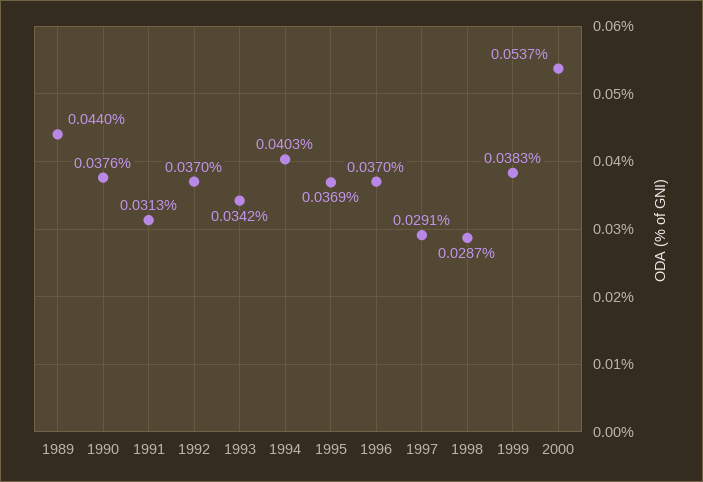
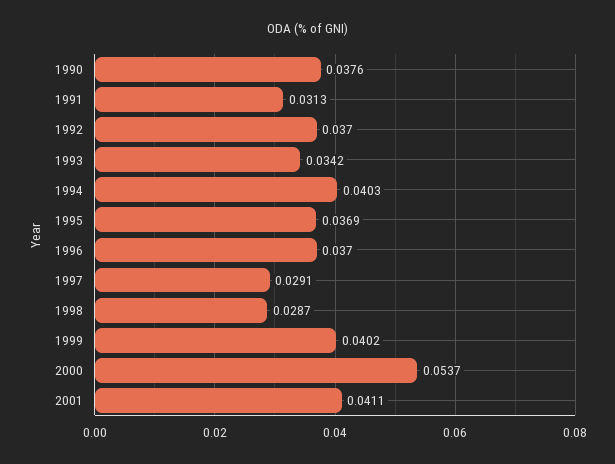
1989: 0.044 -> none
1999: 0.0383 -> 0.0402
2001: none -> 0.0411

